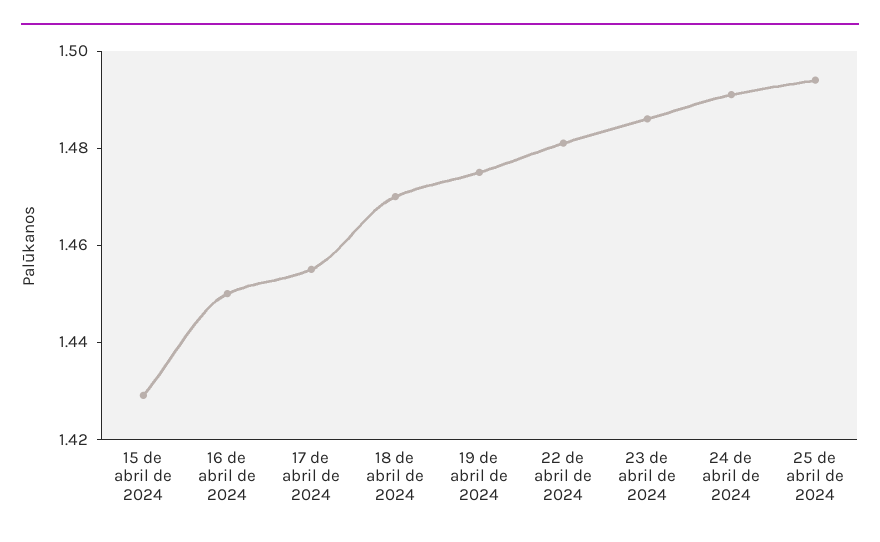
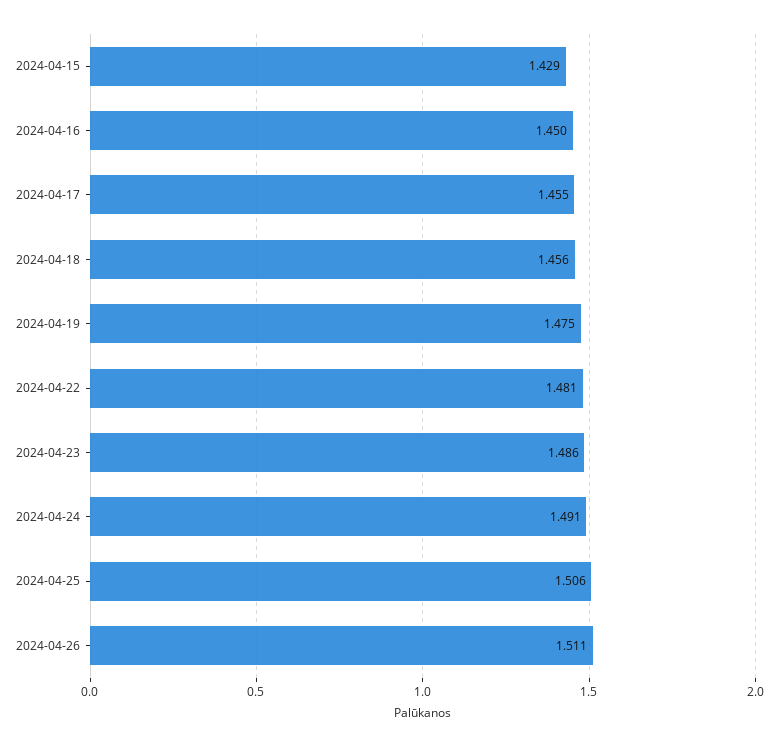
18 de abril de 2024: 1.47 -> 1.456
25 de abril de 2024: 1.495 -> 1.506
2024-04-26: none -> 1.511

